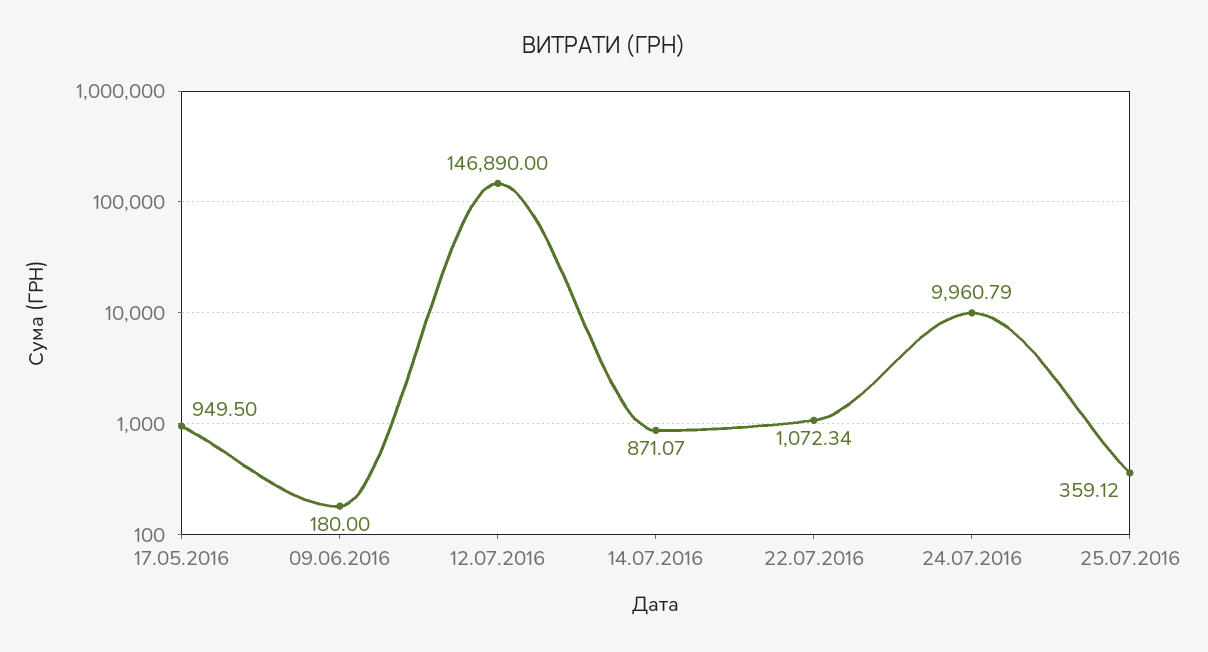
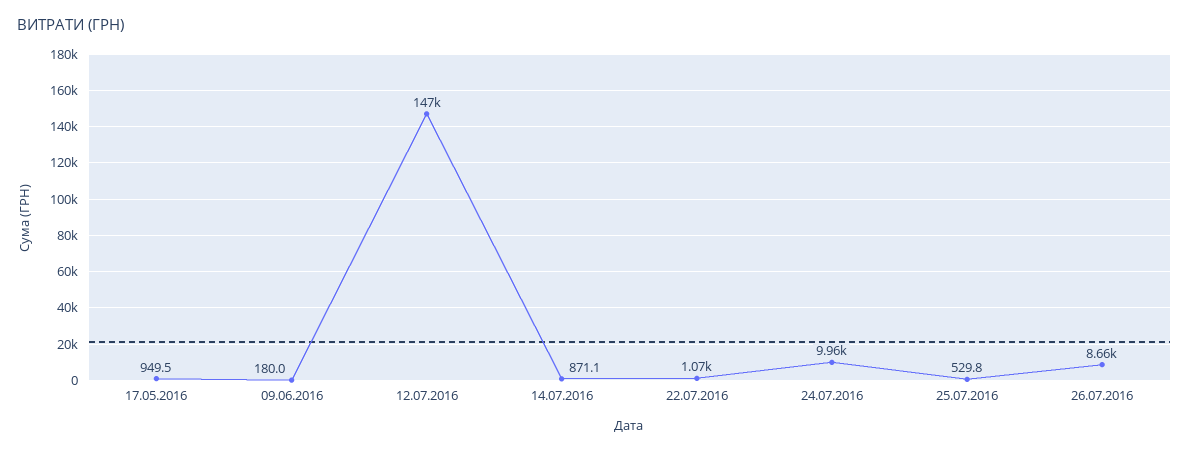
25.07.2016: 359.12 -> 529.8
26.07.2016: none -> 8660

